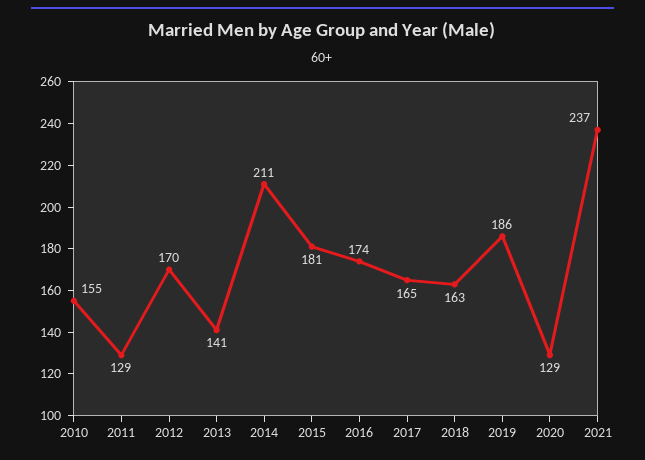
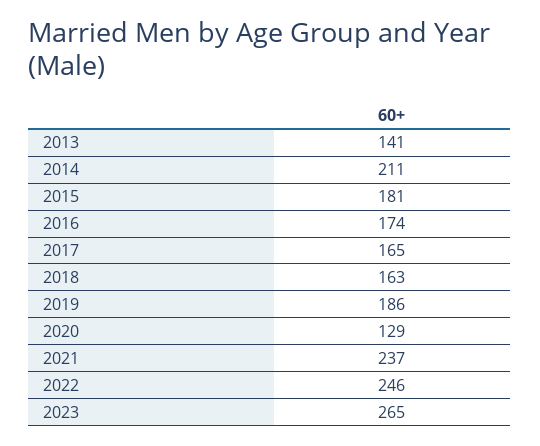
2010: 155 -> none
2011: 129 -> none
2012: 170 -> none
2022: none -> 246
2023: none -> 265

